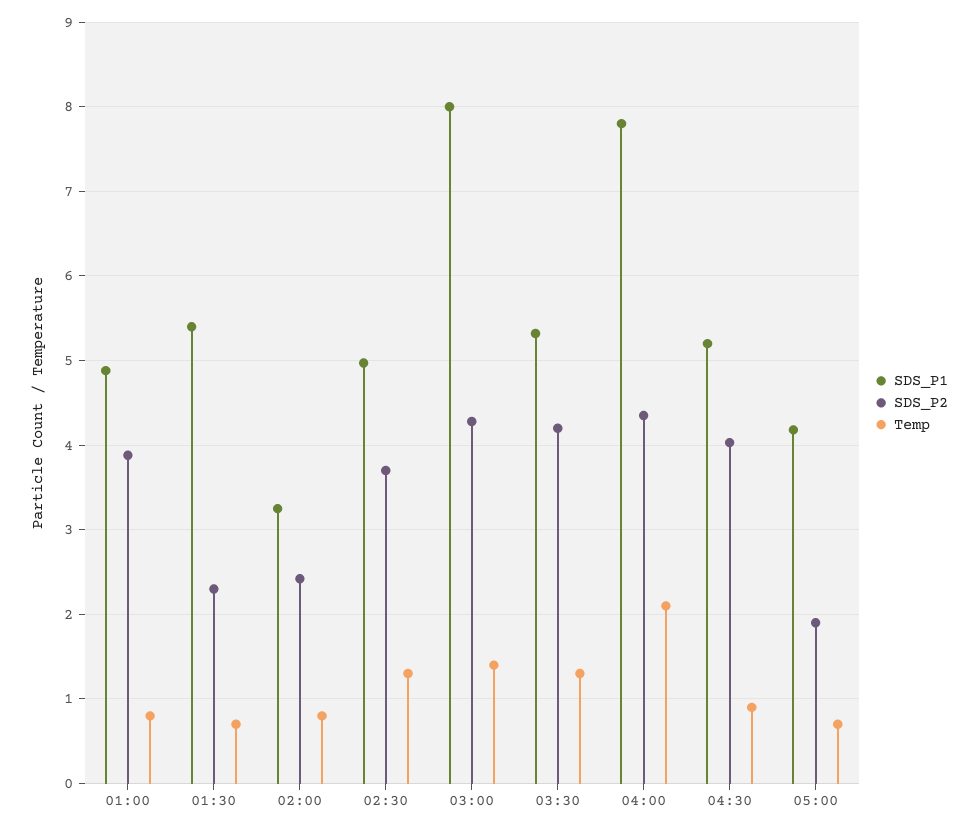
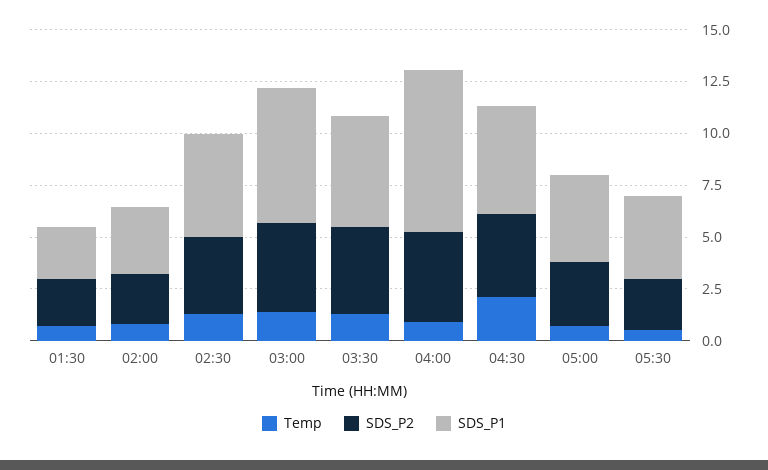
SDS_P1, 01:00: 4.9 -> none
SDS_P2, 01:00: 3.9 -> none
Temp, 01:00: 0.8 -> none
SDS_P1, 01:30: 5.4 -> 2.5
SDS_P1, 03:00: 8 -> 6.5
Temp, 04:00: 2.1 -> 1
Temp, 04:30: 0.9 -> 2
SDS_P2, 05:00: 1.9 -> 3
Temp, 05:30: none -> 0.5
SDS_P2, 05:30: none -> 2.5
SDS_P1, 05:30: none -> 4

